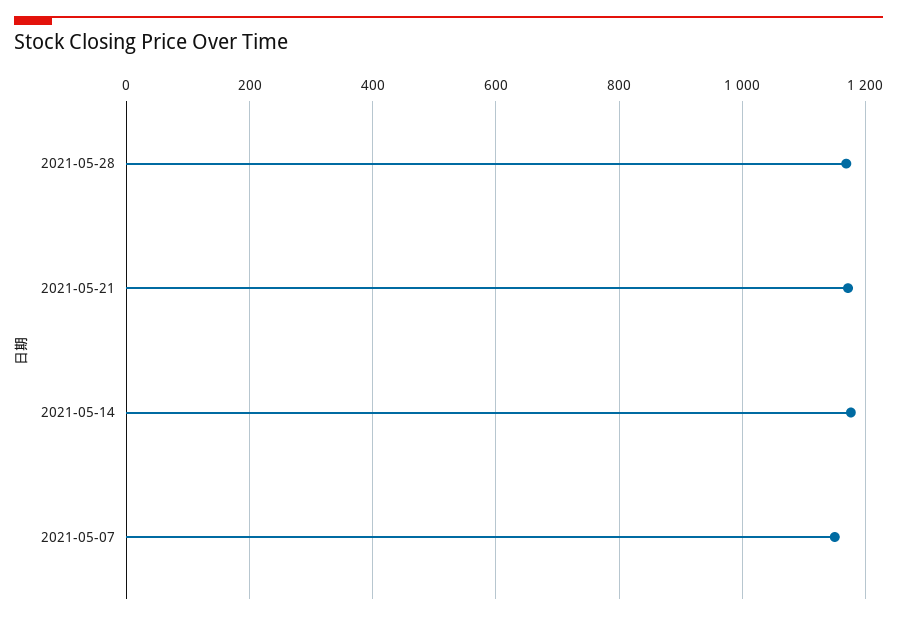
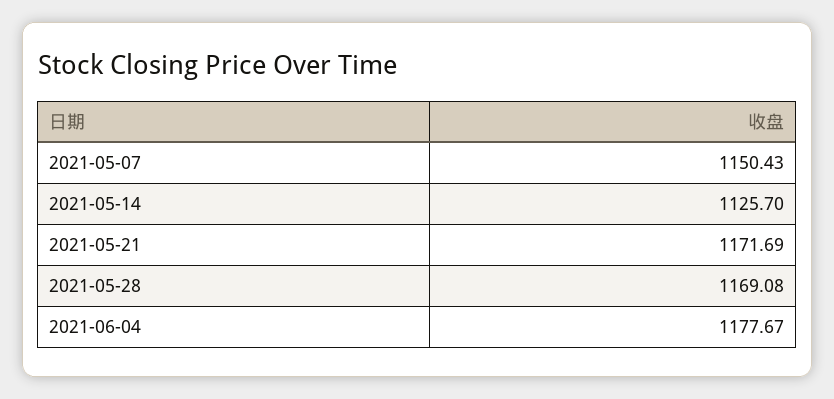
2021-05-14: 1180 -> 1125.7
2021-06-04: none -> 1177.67

